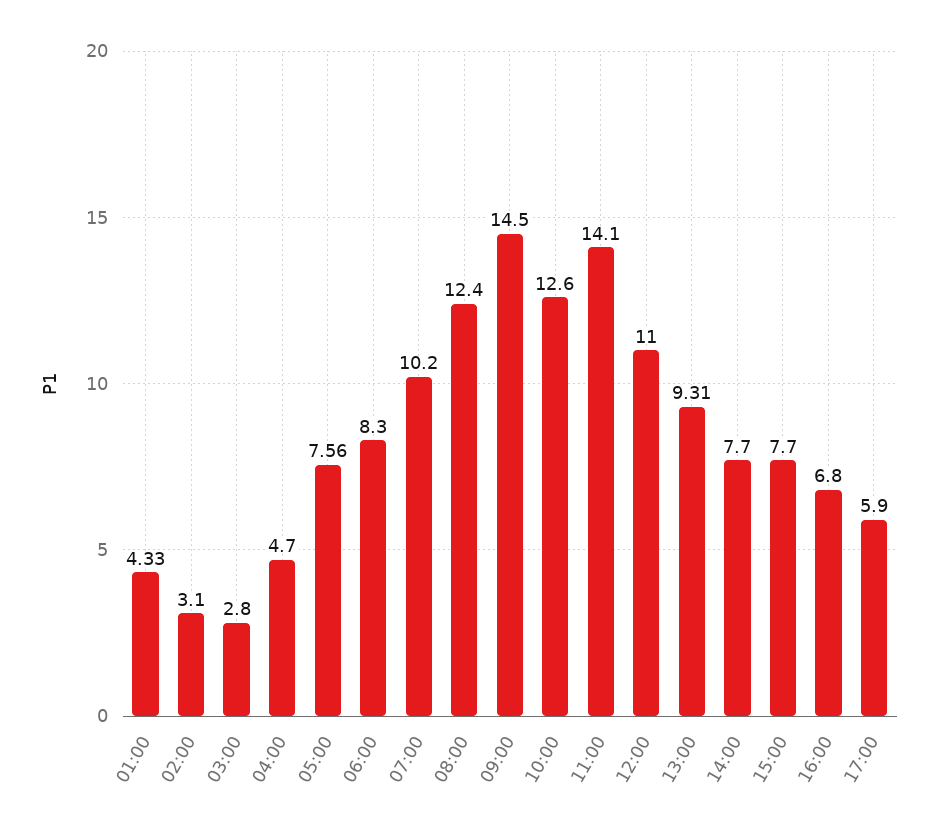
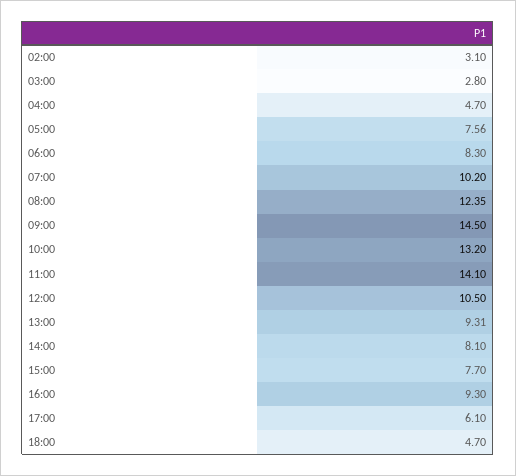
01:00: 4.33 -> none
08:00: 12.4 -> 12.35
10:00: 12.6 -> 13.2
12:00: 11 -> 10.5
14:00: 7.7 -> 8.1
16:00: 6.8 -> 9.3
17:00: 5.9 -> 6.1
18:00: none -> 4.7

